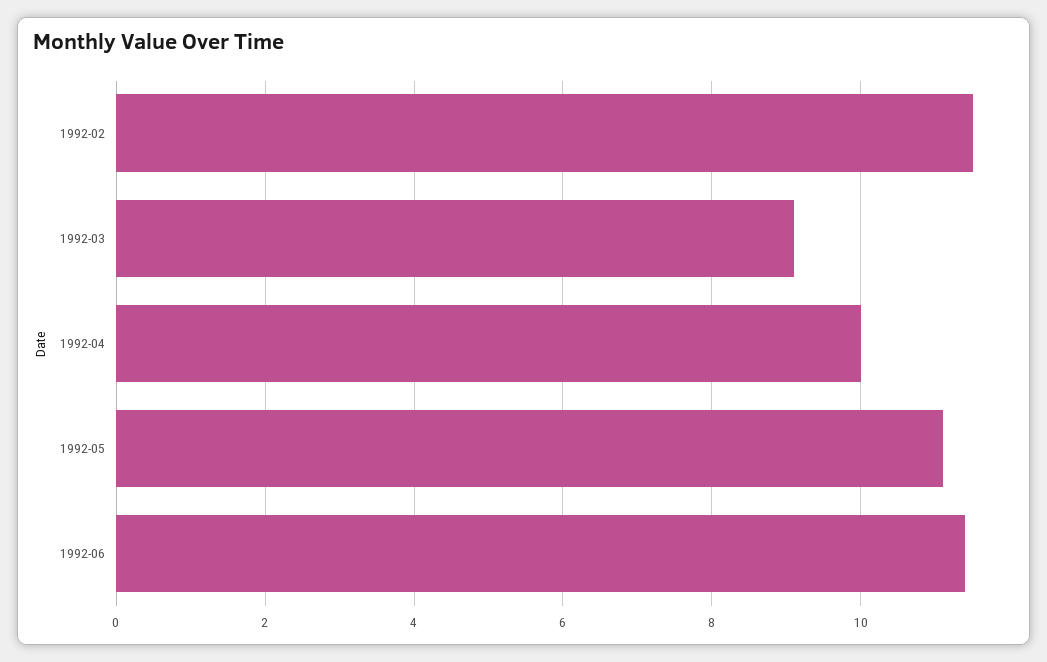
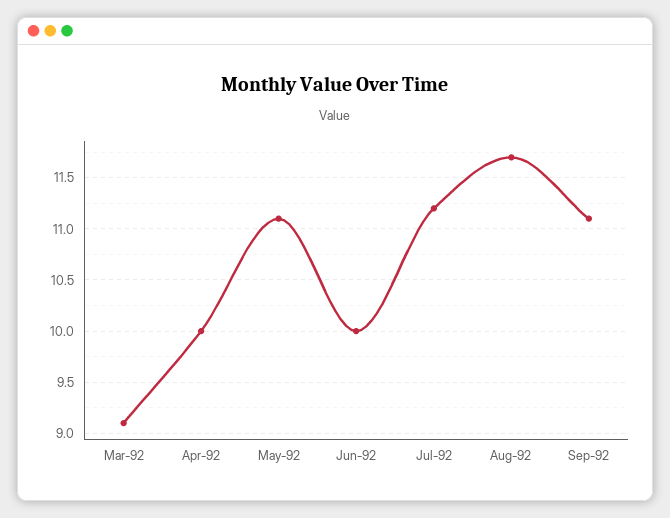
1992-02: 11.5 -> none
1992-06: 11.5 -> 10
Jul-92: none -> 11.2
Aug-92: none -> 11.7
Sep-92: none -> 11.1

